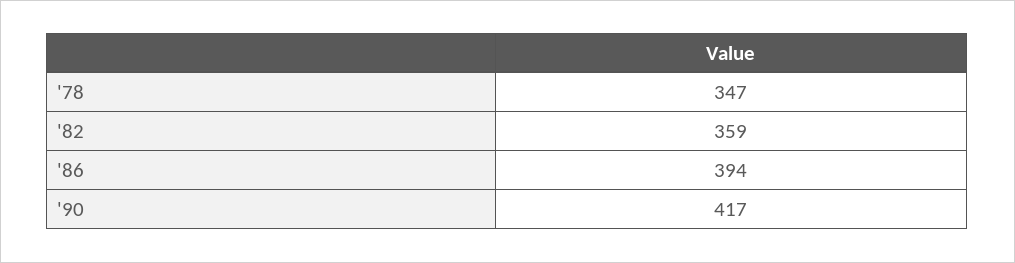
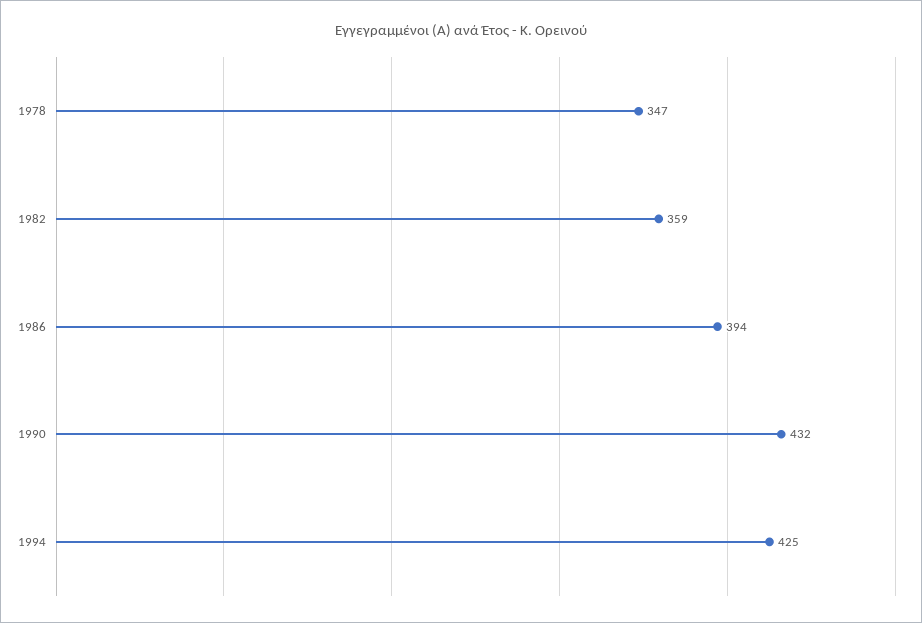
'90: 417 -> 432
1994: none -> 425

